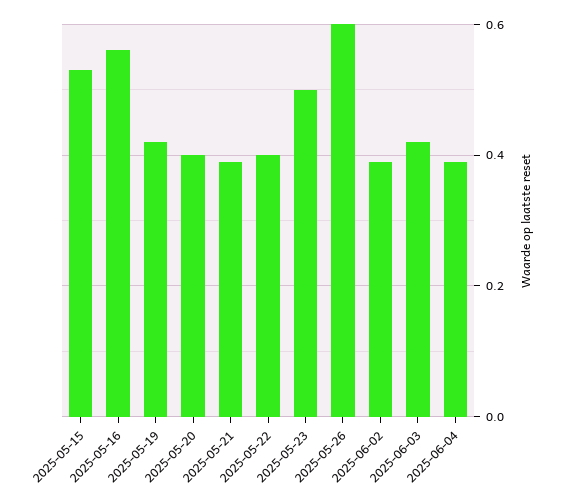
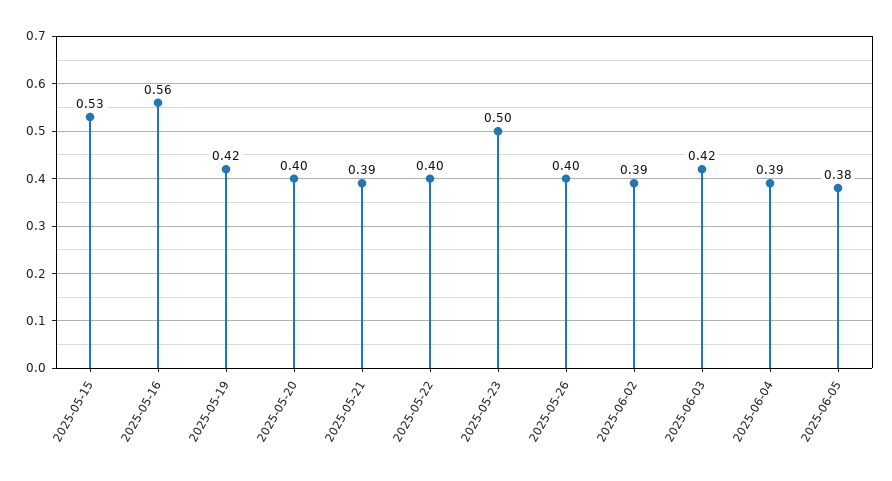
2025-05-26: 0.6 -> 0.4
2025-06-05: none -> 0.38

